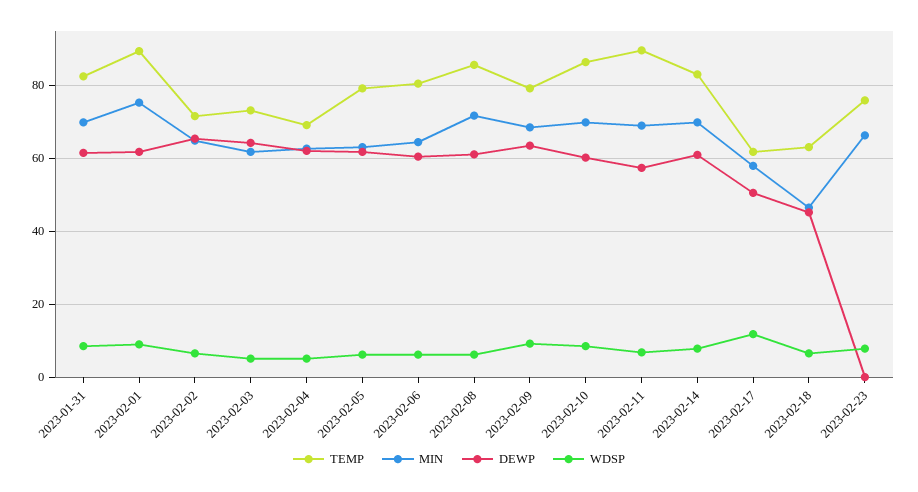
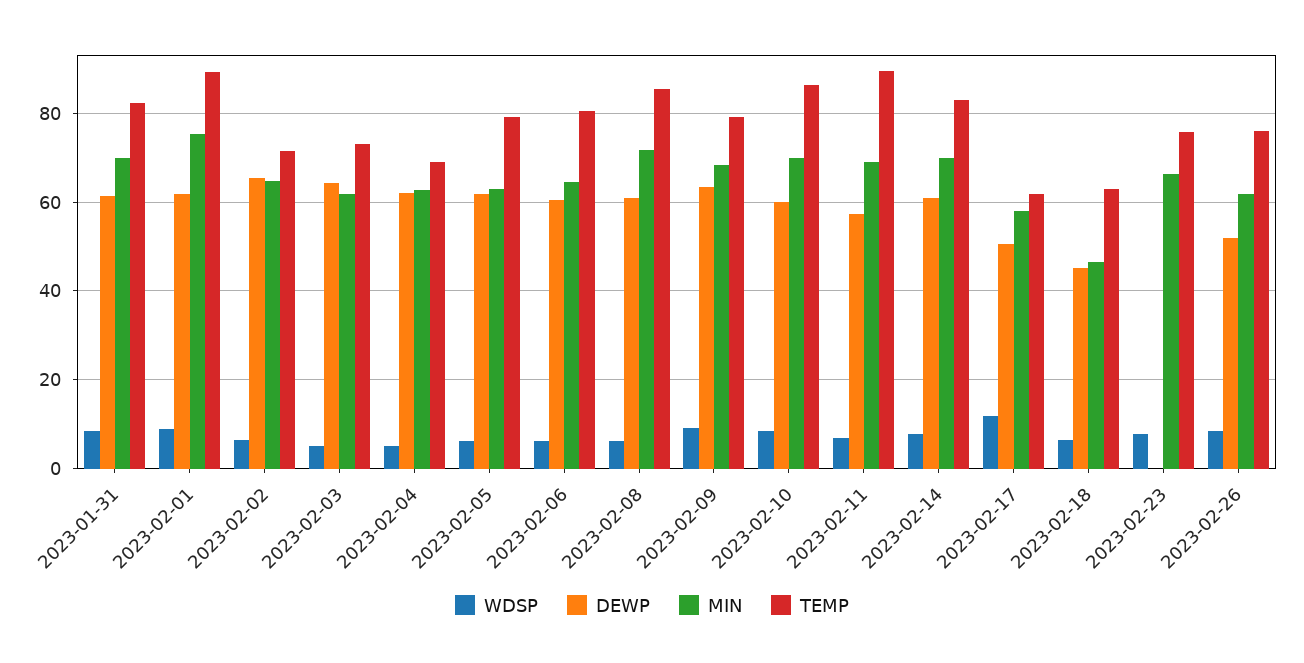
WDSP, 2023-02-26: none -> 8
DEWP, 2023-02-26: none -> 52
MIN, 2023-02-26: none -> 62
TEMP, 2023-02-26: none -> 76

